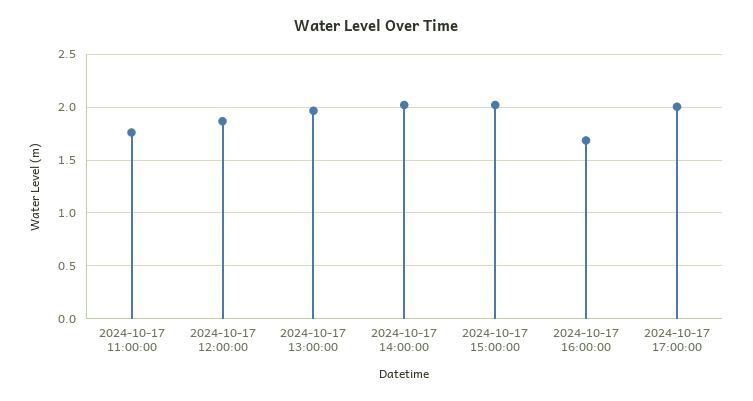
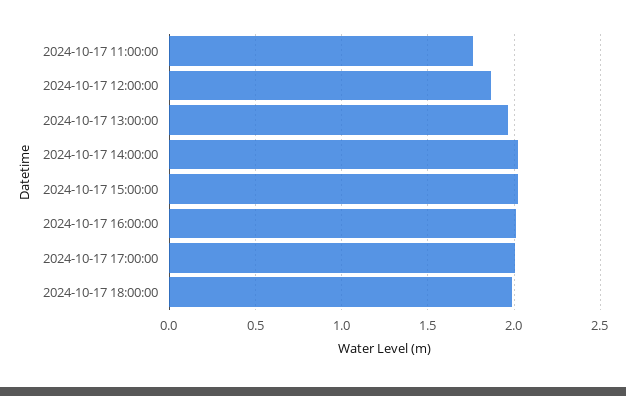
2024-10-17 16:00:00: 1.7 -> 2
2024-10-17 18:00:00: none -> 2

